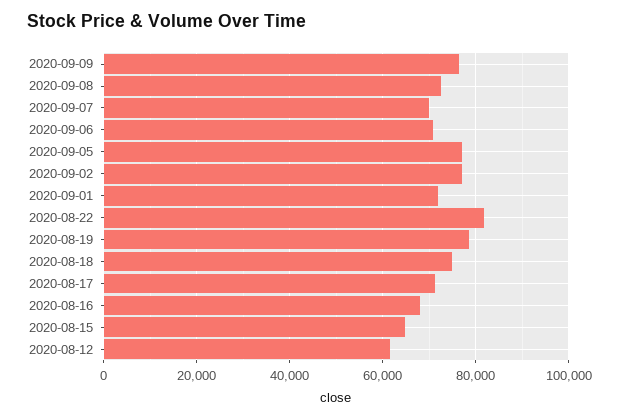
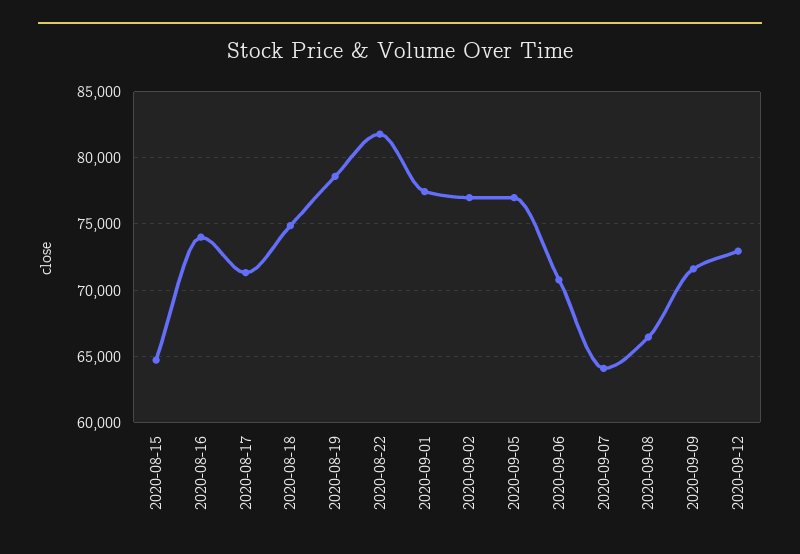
2020-09-09: 76000 -> 71500
2020-09-08: 72000 -> 66500
2020-09-07: 70000 -> 64000
2020-09-01: 72000 -> 77500
2020-08-16: 68000 -> 74000
2020-08-12: 62000 -> none
2020-09-12: none -> 73000

